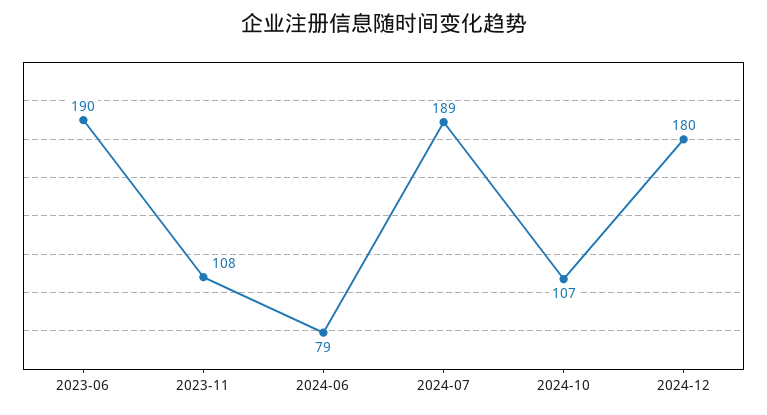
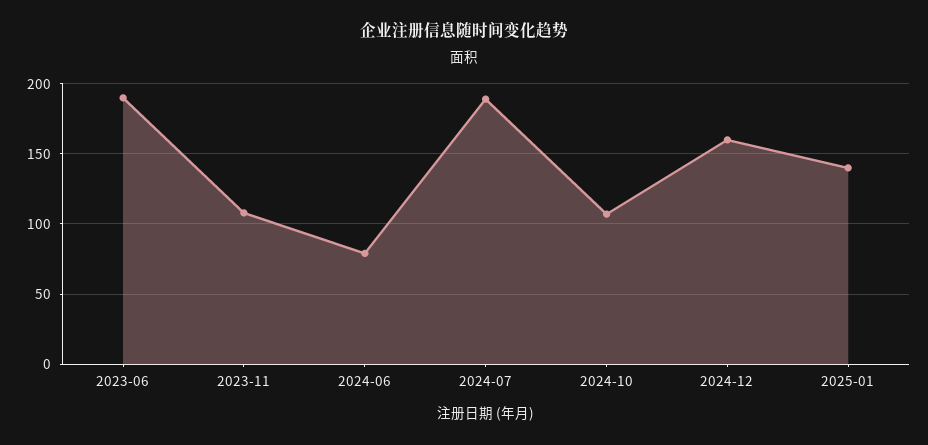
2024-12: 180 -> 160
2025-01: none -> 140

